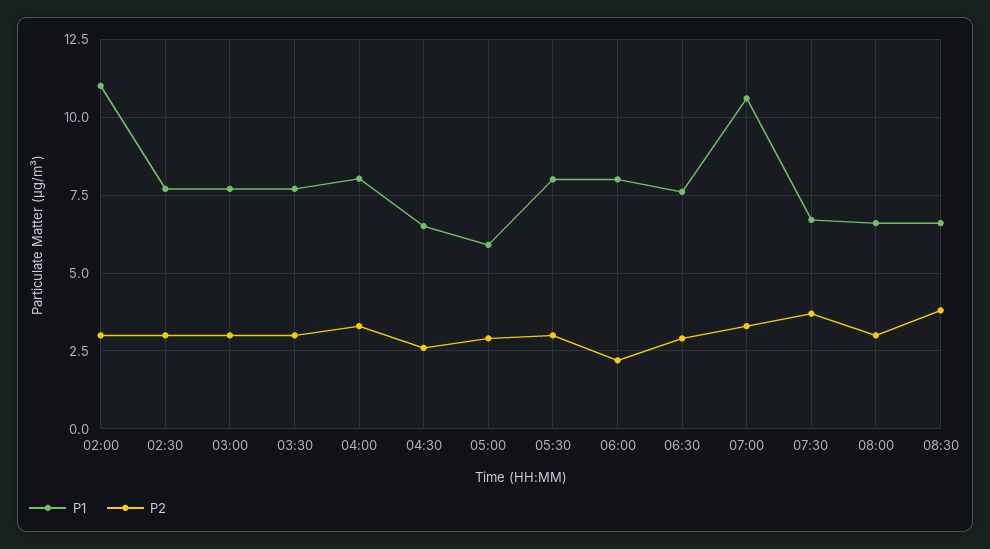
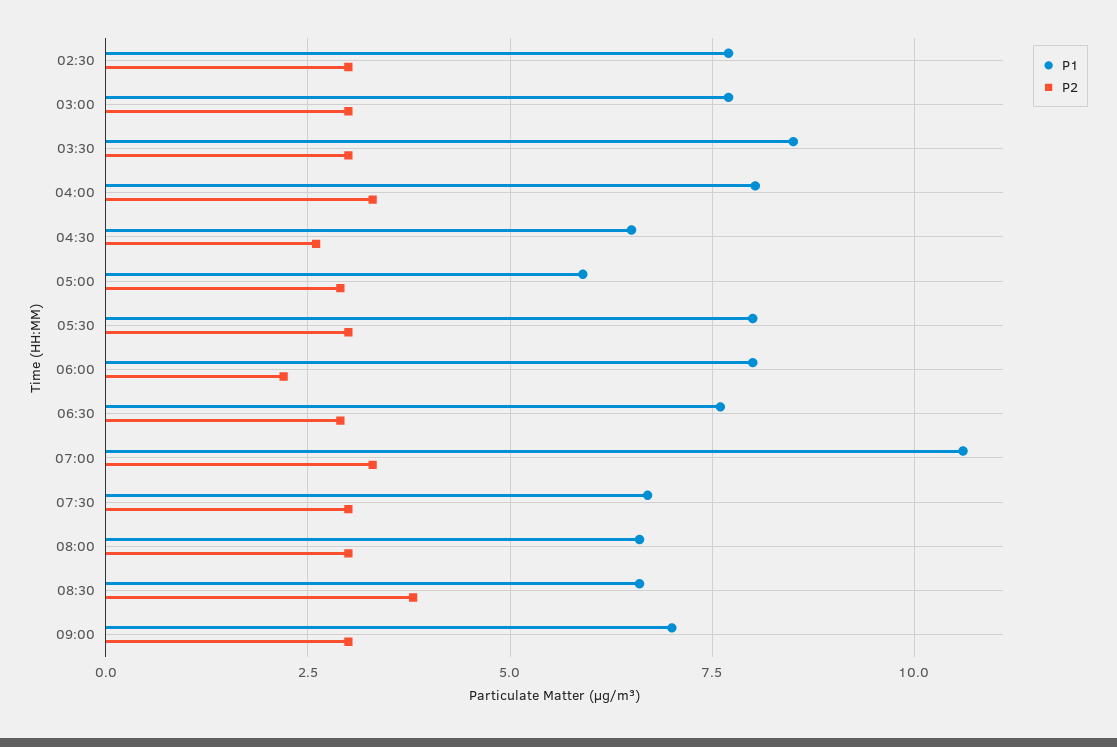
P1, 02:00: 11 -> none
P2, 02:00: 3 -> none
P1, 03:30: 7.75 -> 8.5
P2, 07:30: 3.75 -> 3
P1, 09:00: none -> 7
P2, 09:00: none -> 3

